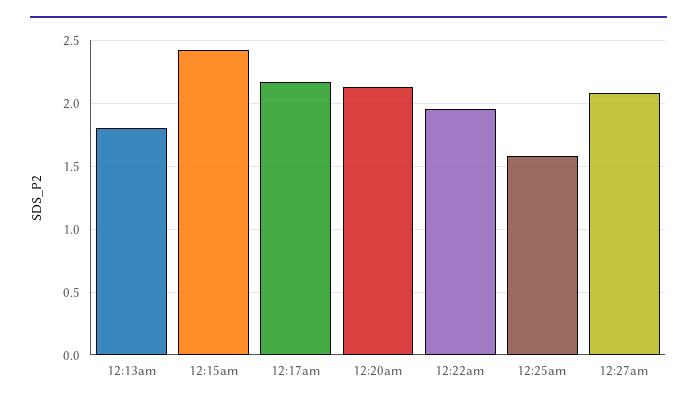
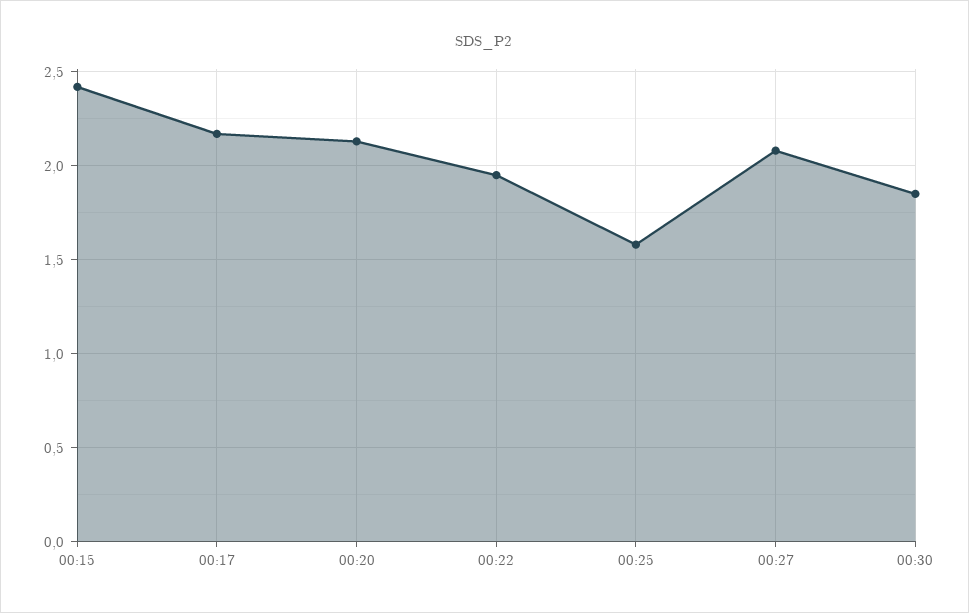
12:13am: 1.8 -> none
00:30: none -> 1.85

